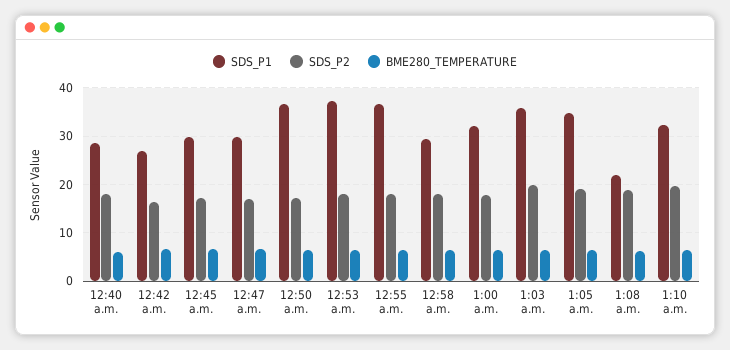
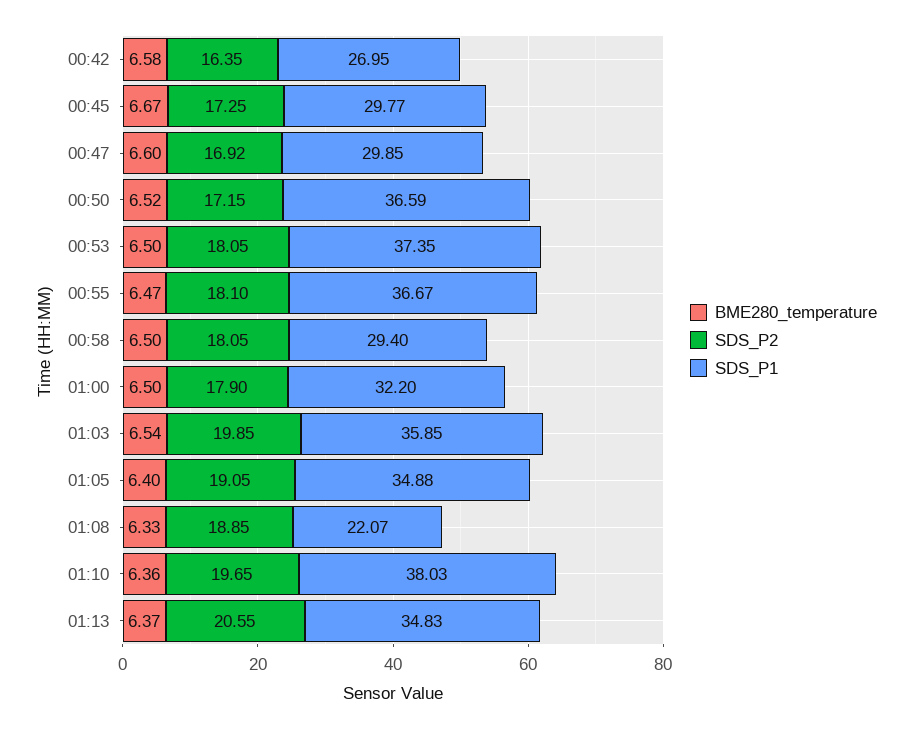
SDS_P1, 12:40 a.m.: 28 -> none
SDS_P2, 12:40 a.m.: 18 -> none
BME280_TEMPERATURE, 12:40 a.m.: 6 -> none
SDS_P1, 1:10 a.m.: 32 -> 38.03
BME280_TEMPERATURE, 01:13: none -> 6.37
SDS_P2, 01:13: none -> 20.55
SDS_P1, 01:13: none -> 34.83

